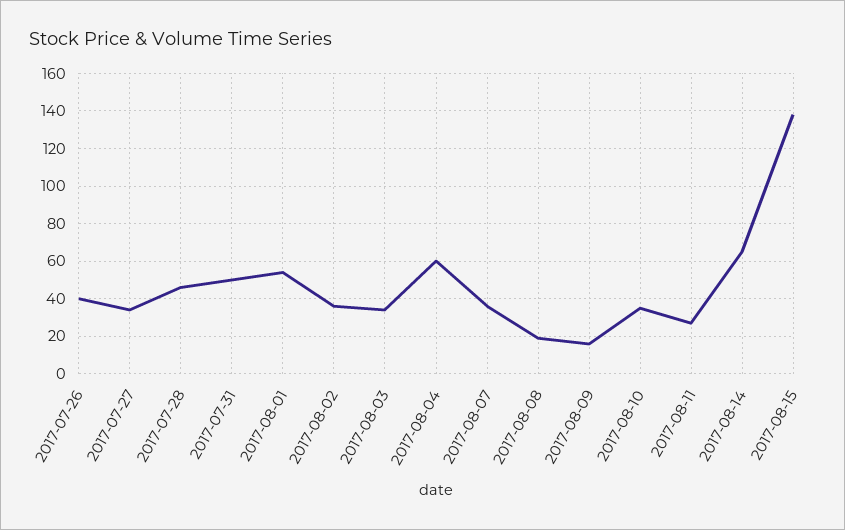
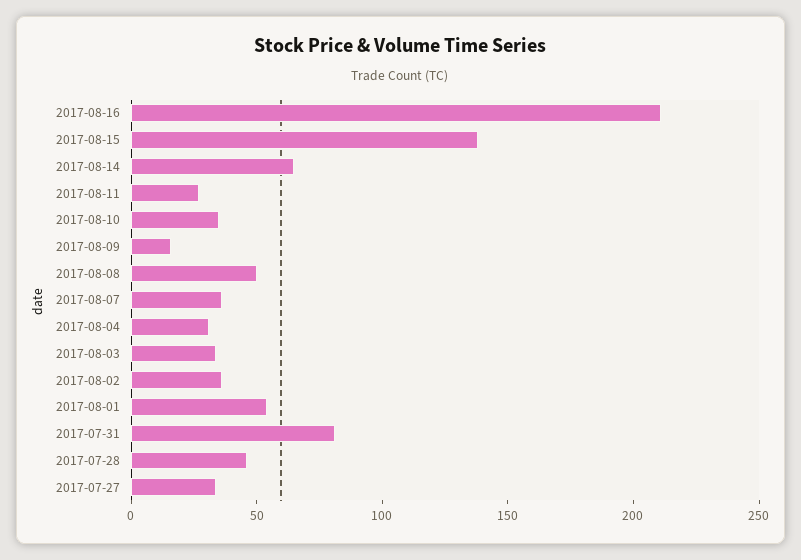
2017-07-26: 40 -> none
2017-07-31: 50 -> 80
2017-08-04: 60 -> 30
2017-08-08: 20 -> 50
2017-08-16: none -> 210

